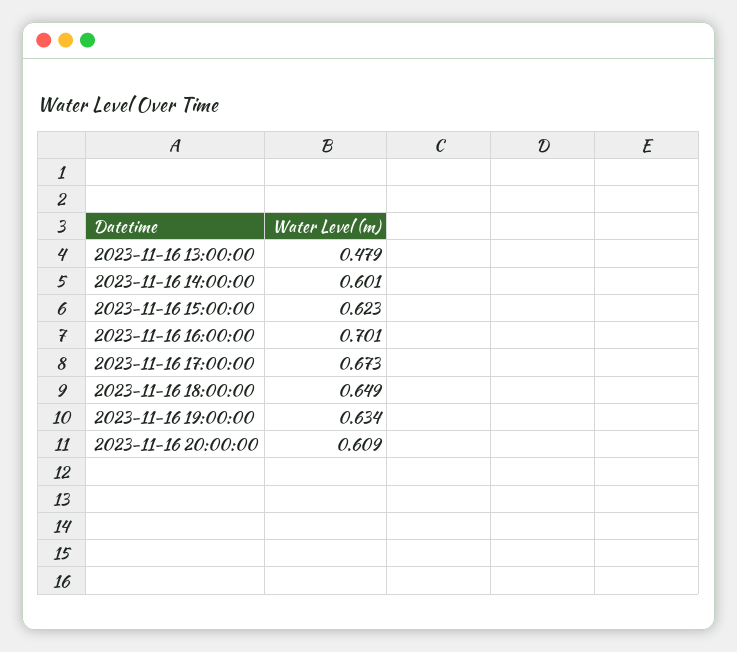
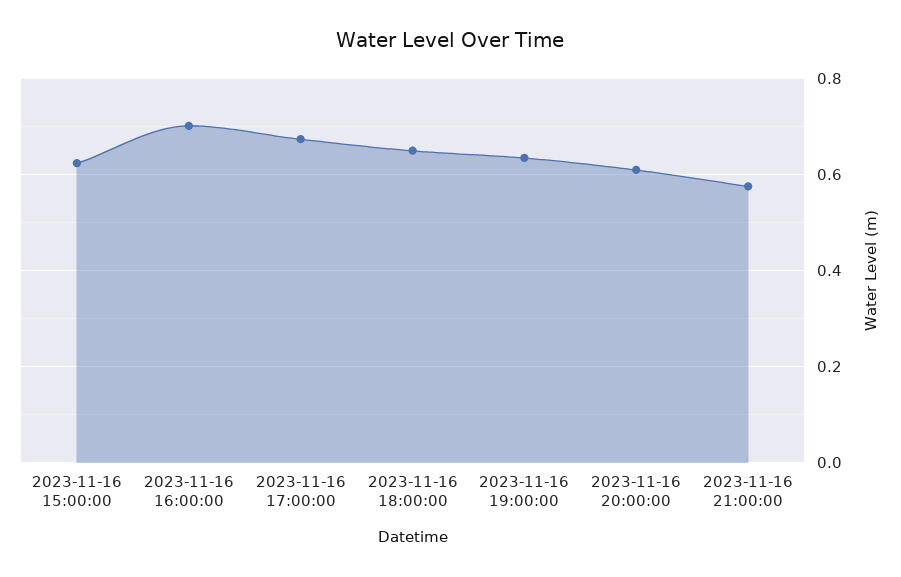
2023-11-16 13:00:00: 0.479 -> none
2023-11-16 14:00:00: 0.601 -> none
2023-11-16 21:00:00: none -> 0.58

